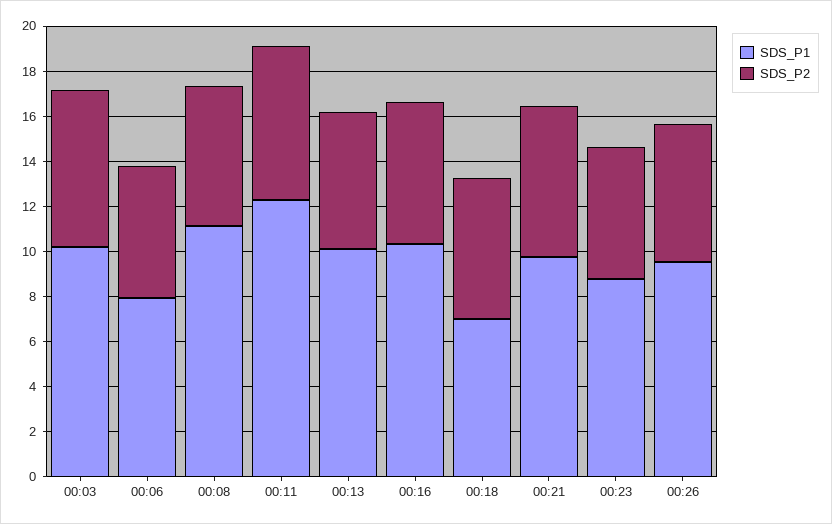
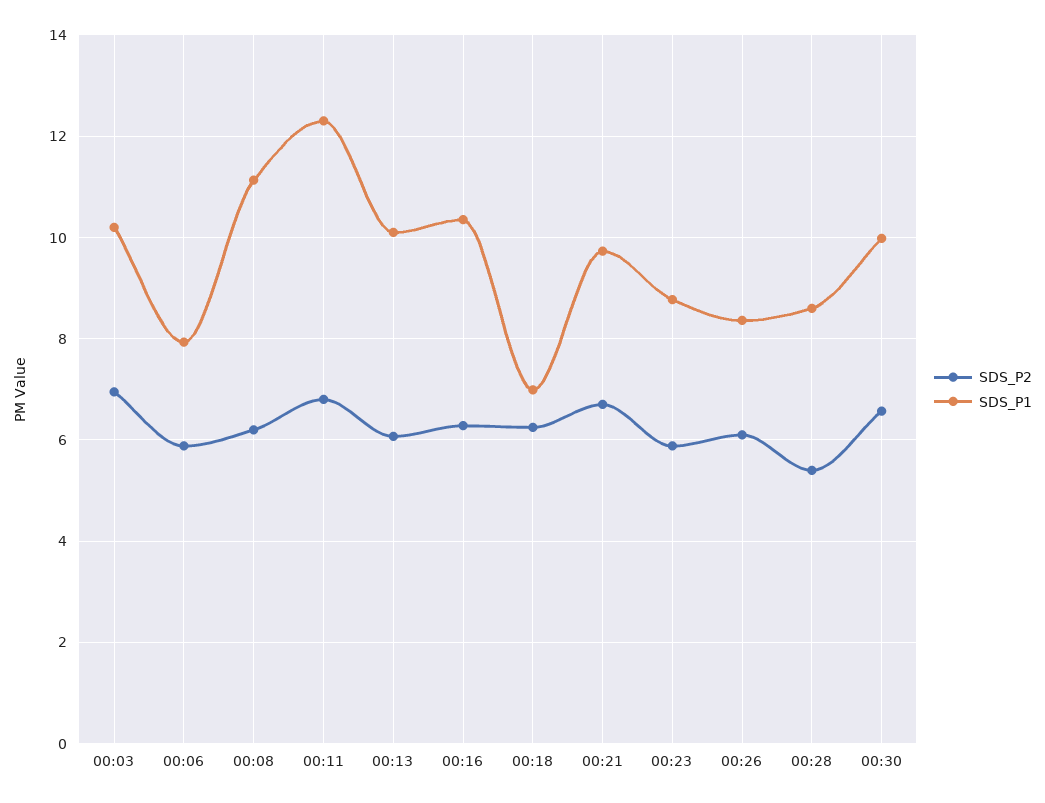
SDS_P1, 00:26: 9.5 -> 8.4
SDS_P2, 00:28: none -> 5.4
SDS_P1, 00:28: none -> 8.6
SDS_P2, 00:30: none -> 6.6
SDS_P1, 00:30: none -> 10

